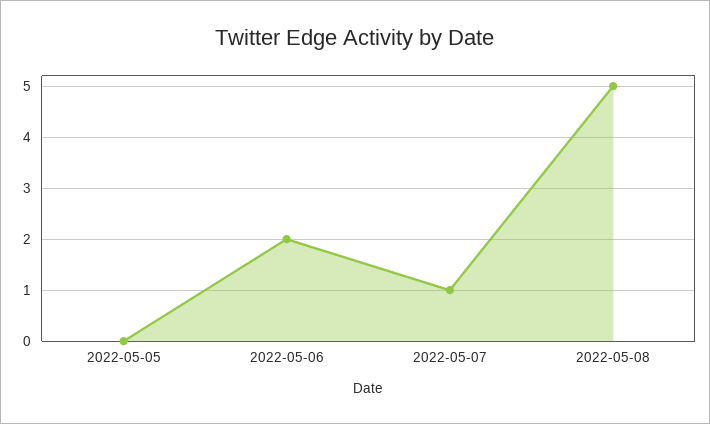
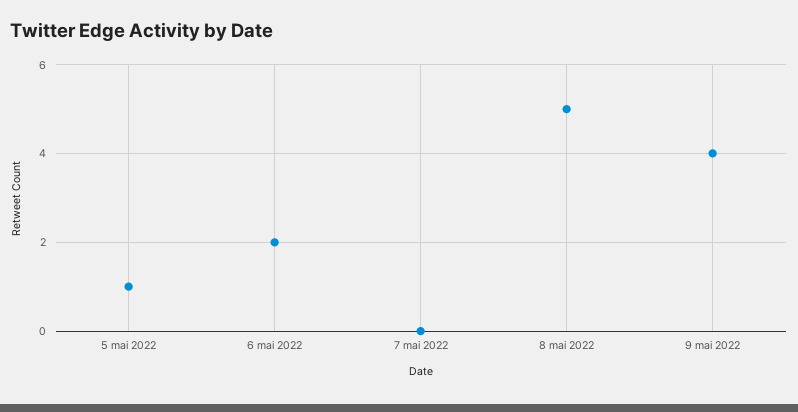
2022-05-05: 0 -> 1
2022-05-07: 1 -> 0
9 mai 2022: none -> 4

